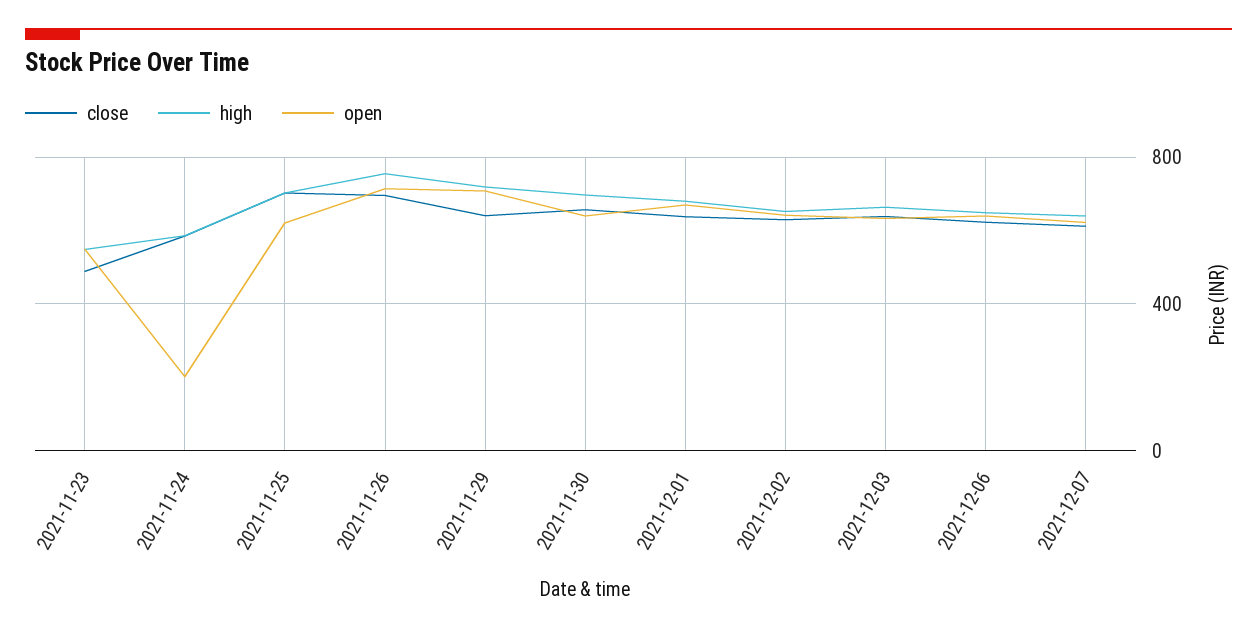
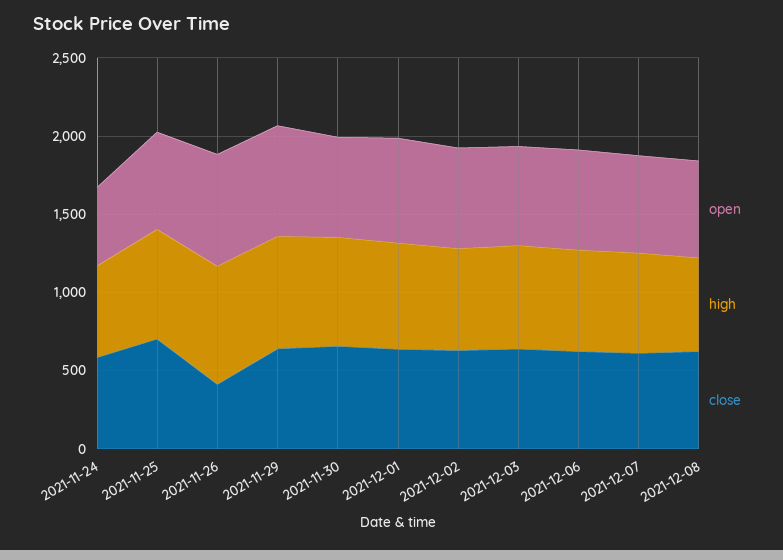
close, 2021-11-23: 500 -> none
high, 2021-11-23: 550 -> none
open, 2021-11-23: 550 -> none
open, 2021-11-24: 200 -> 500
close, 2021-11-26: 700 -> 400
open, 2021-12-08: none -> 600
high, 2021-12-08: none -> 600
close, 2021-12-08: none -> 600

